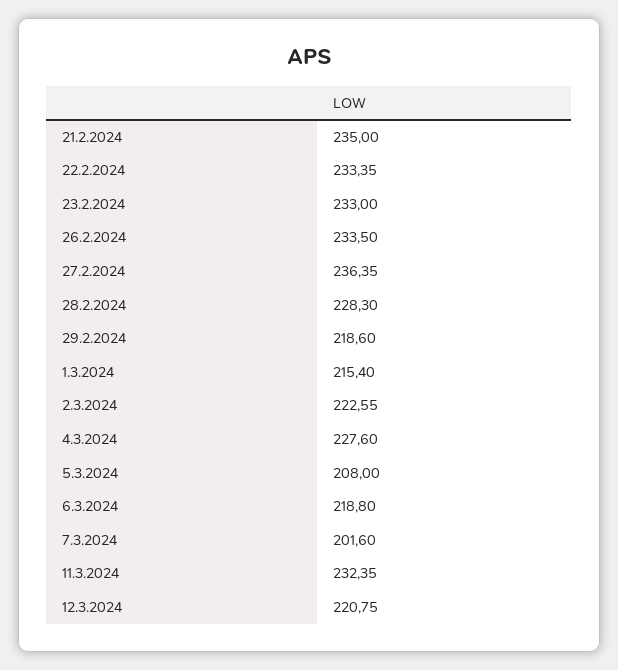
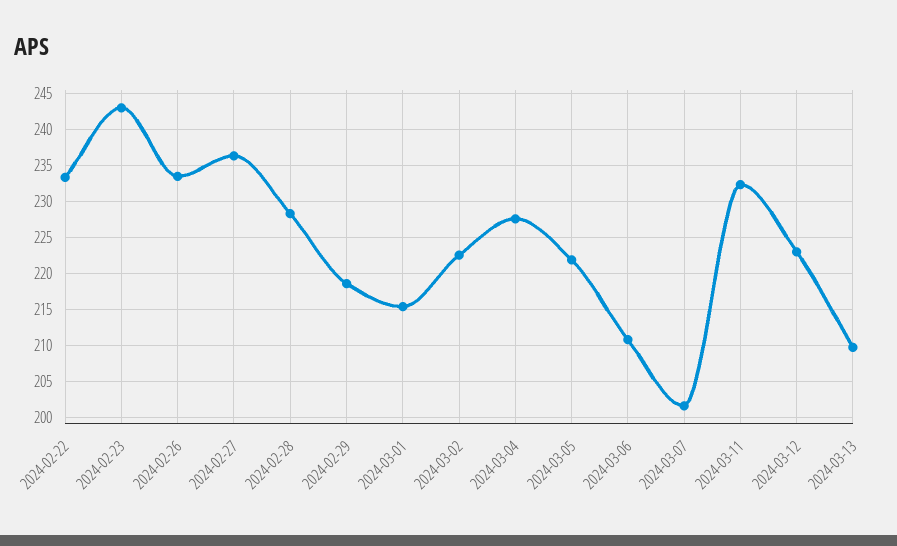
21.2.2024: 235 -> none
23.2.2024: 233 -> 243
5.3.2024: 208 -> 222
6.3.2024: 218.8 -> 211
12.3.2024: 220.75 -> 223
2024-03-13: none -> 210

